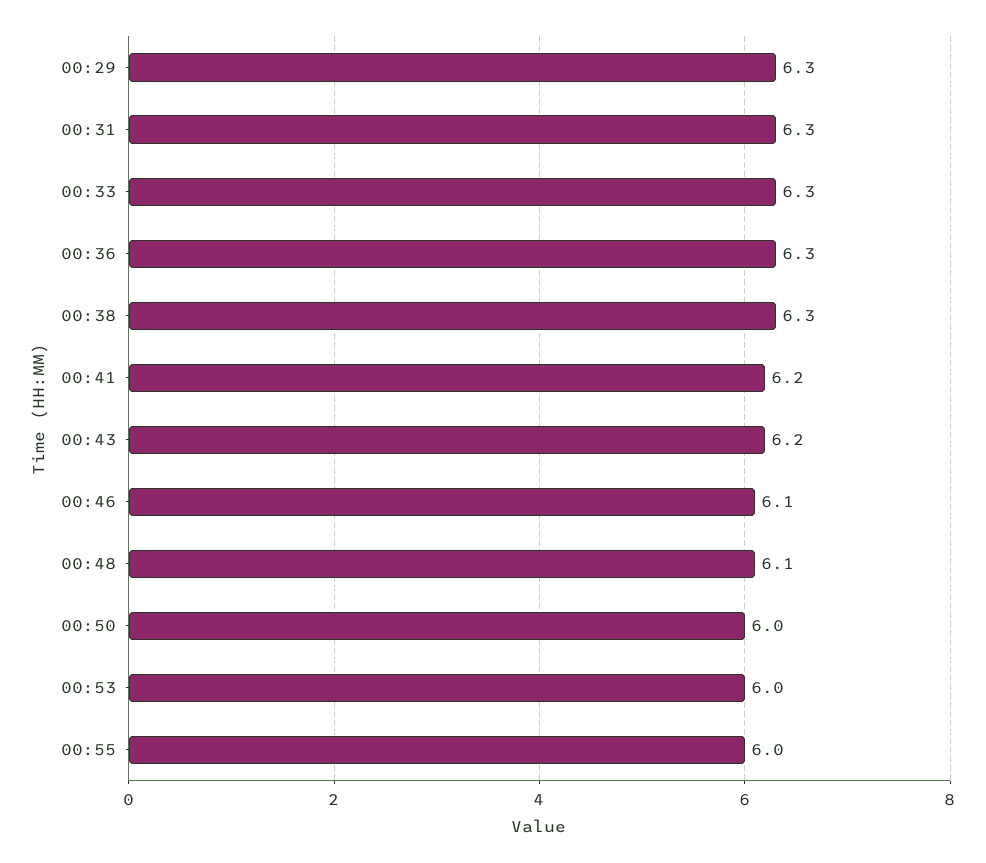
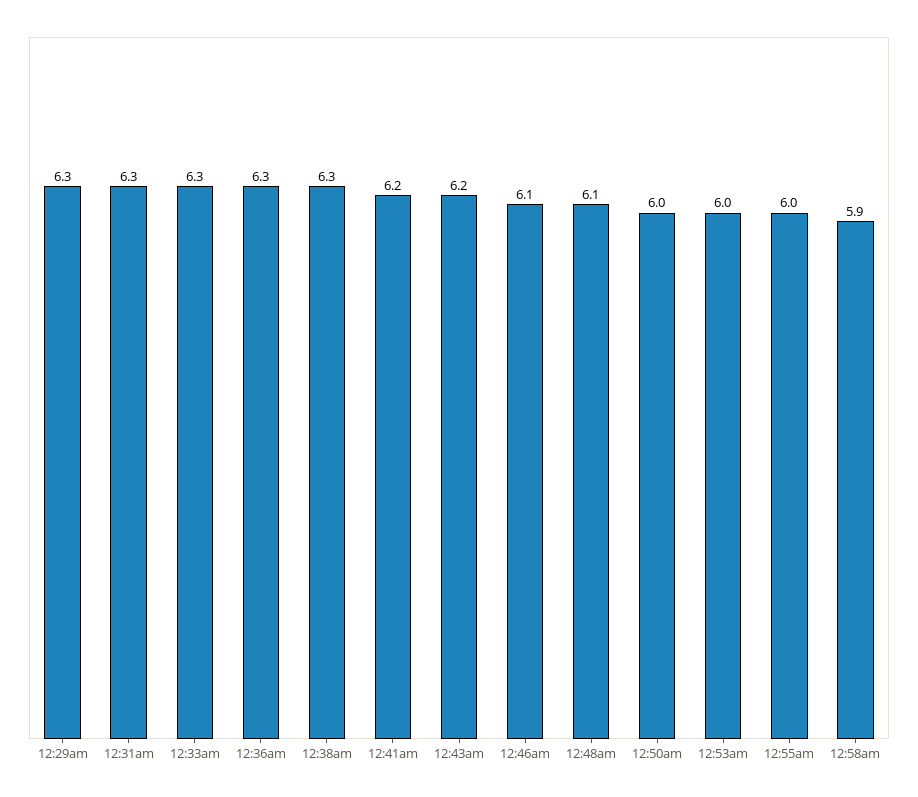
12:58am: none -> 5.9

